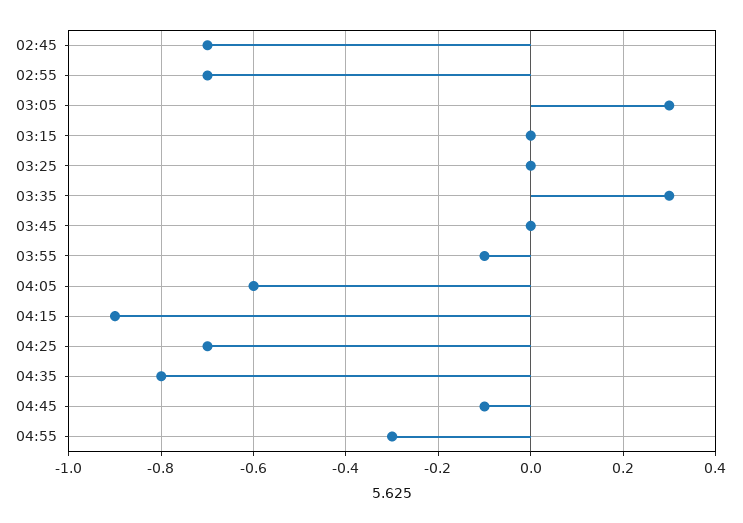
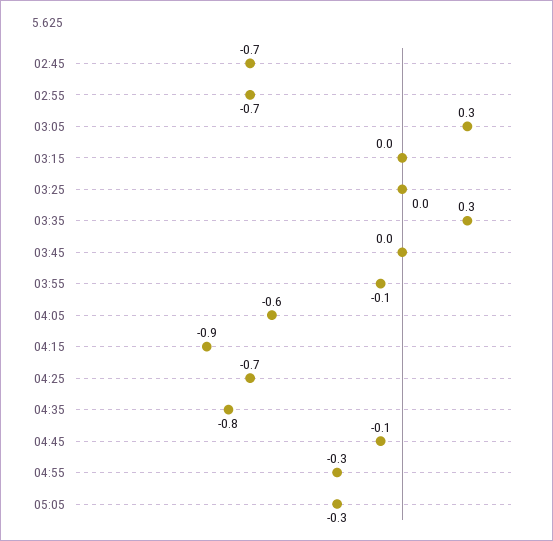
05:05: none -> -0.3

